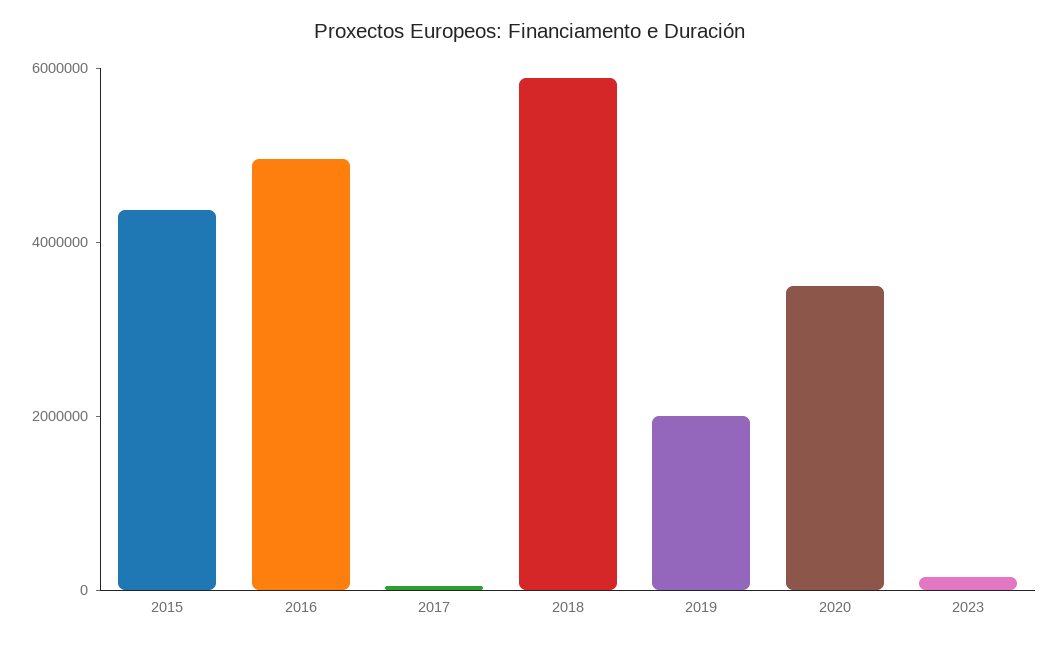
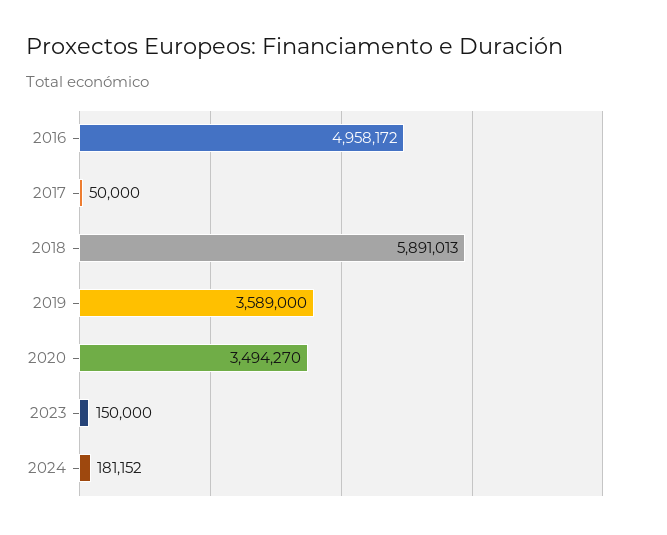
2015: 4500000 -> none
2019: 2000000 -> 3589000
2024: none -> 181152

